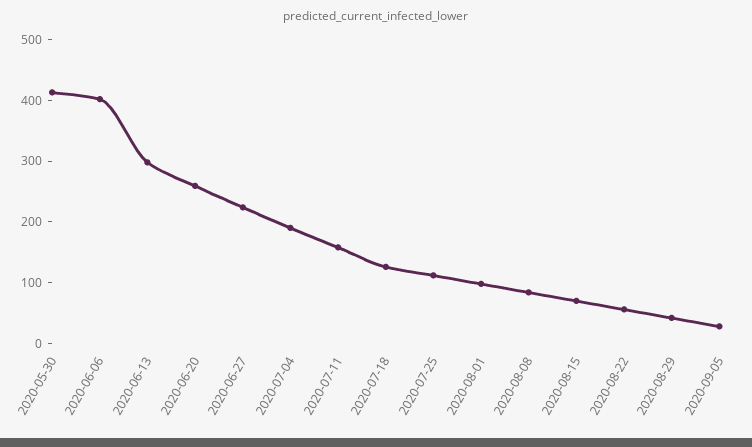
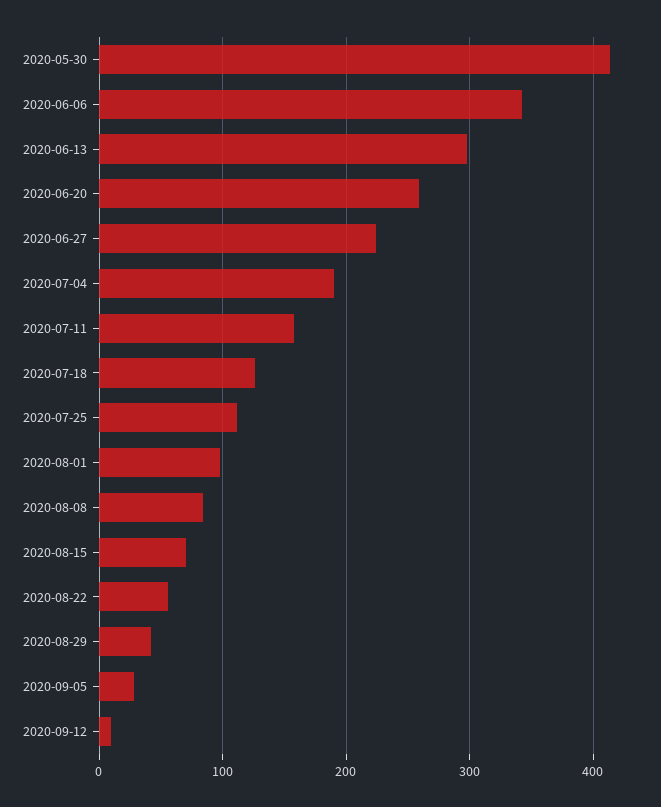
2020-06-06: 400 -> 340
2020-09-12: none -> 10

